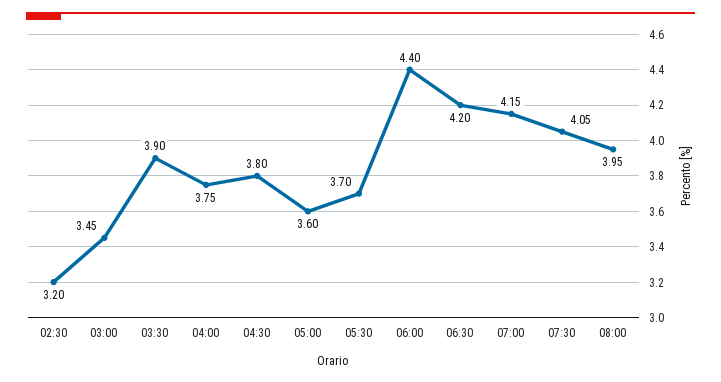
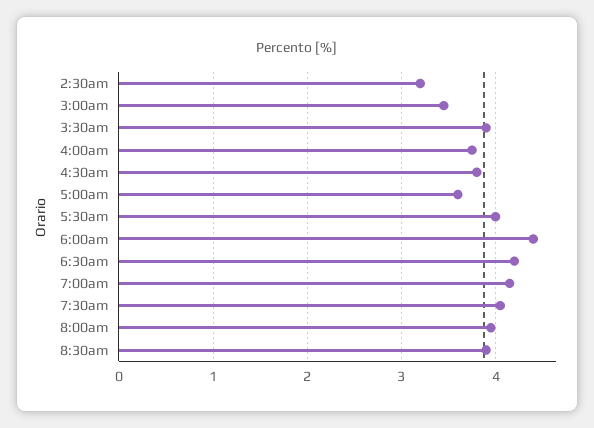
05:30: 3.7 -> 4
8:30am: none -> 3.9

